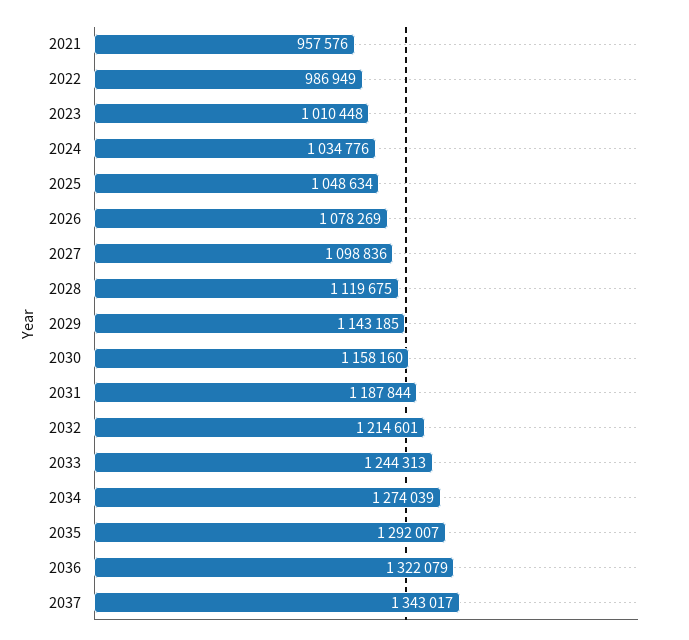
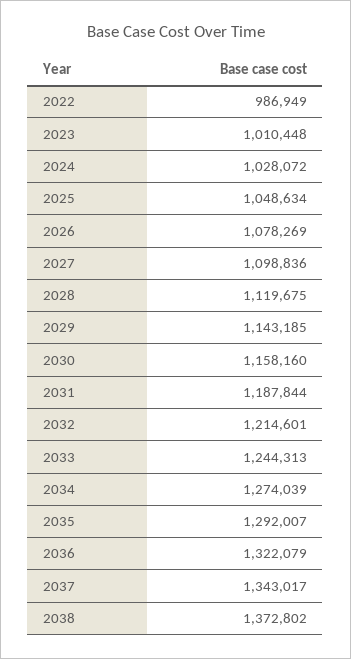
2021: 957576 -> none
2024: 1034776 -> 1028072
2038: none -> 1372802

